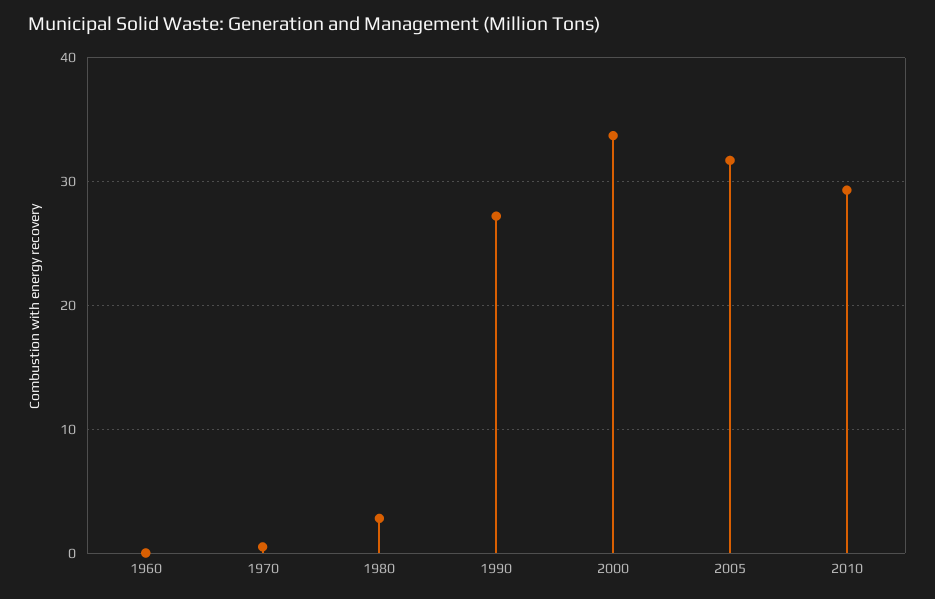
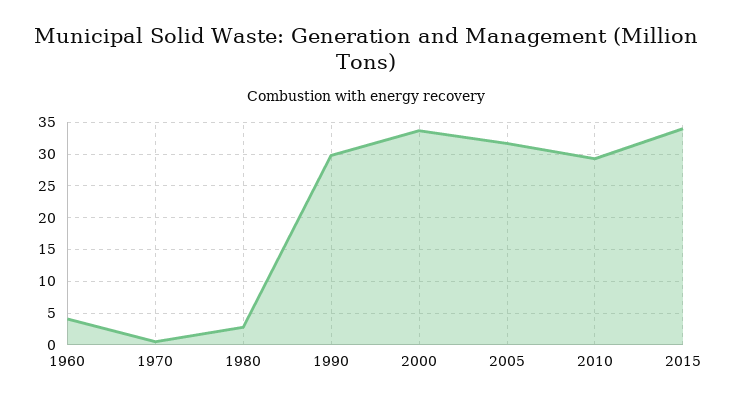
1960: 0 -> 4
1990: 27 -> 30
2015: none -> 34

